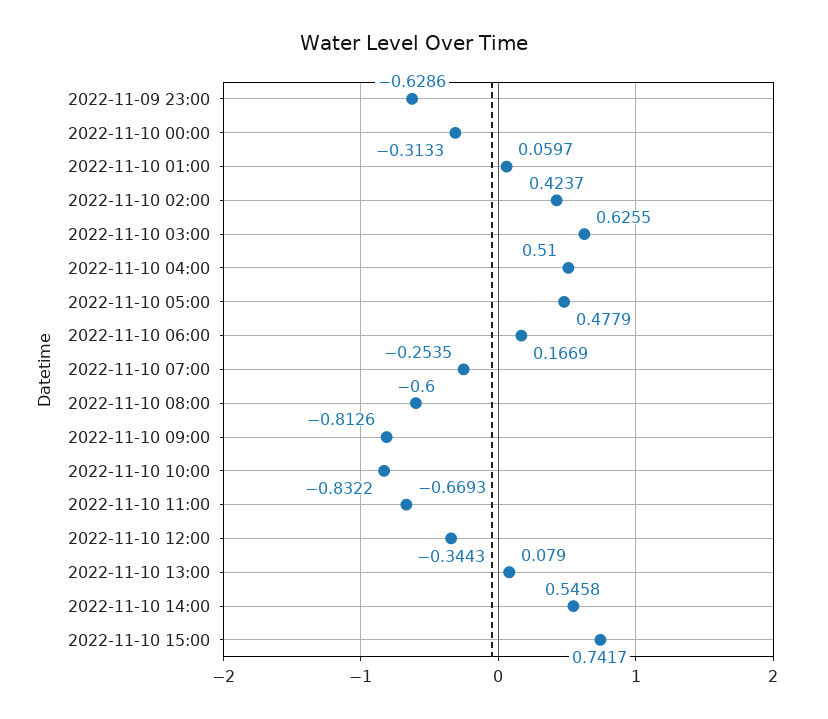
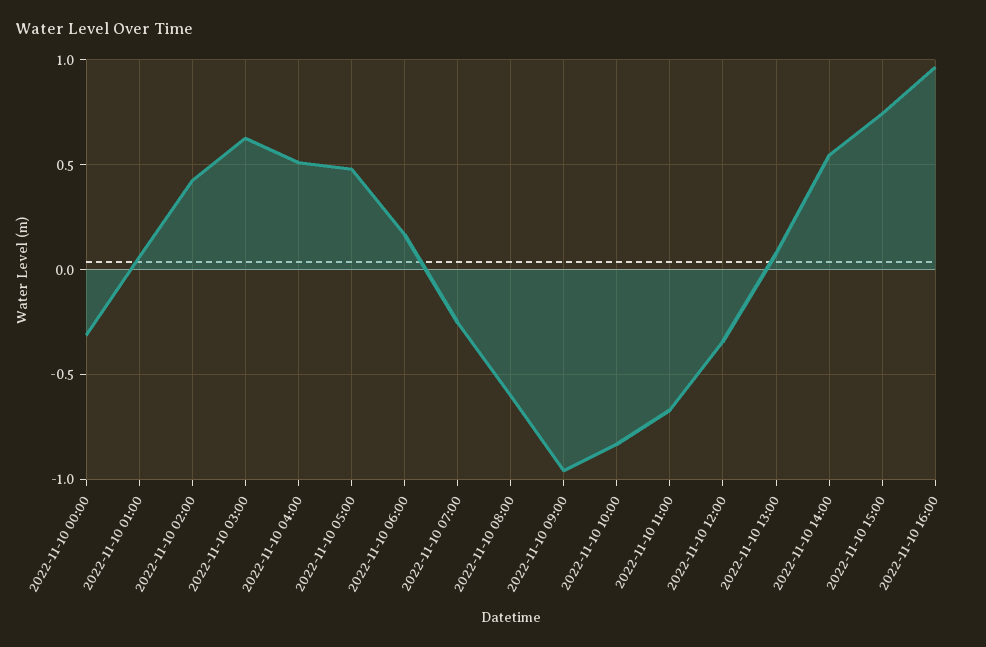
2022-11-09 23:00: -0.6286 -> none
2022-11-10 09:00: -0.8126 -> -0.95
2022-11-10 16:00: none -> 0.95

